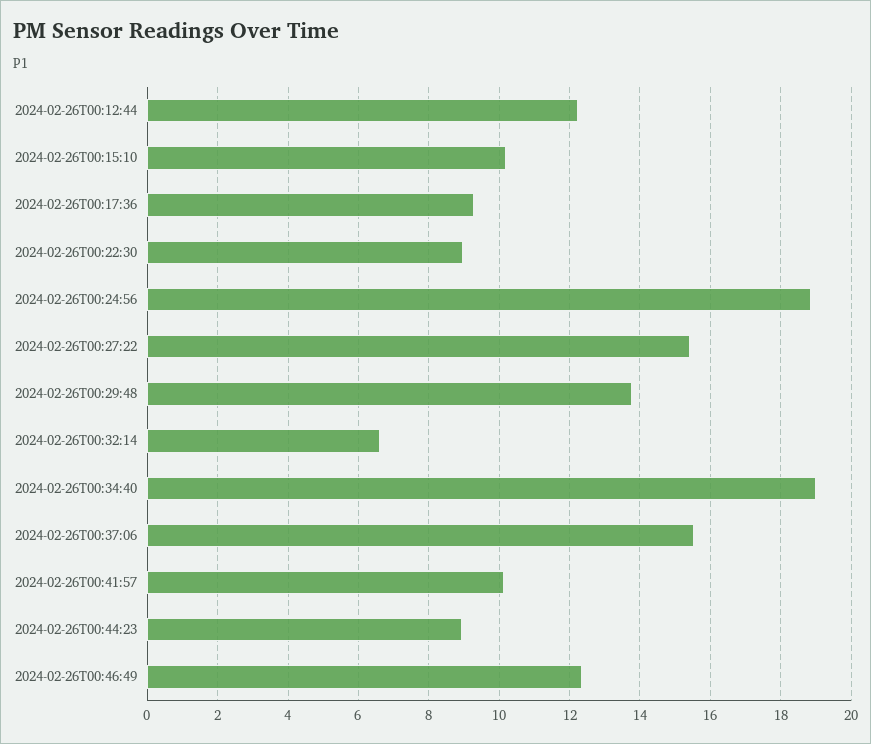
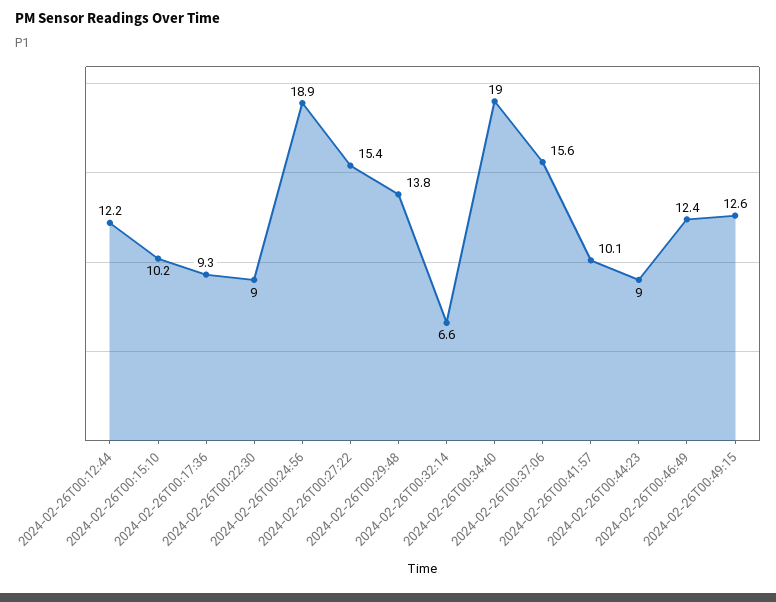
2024-02-26T00:49:15: none -> 12.6

